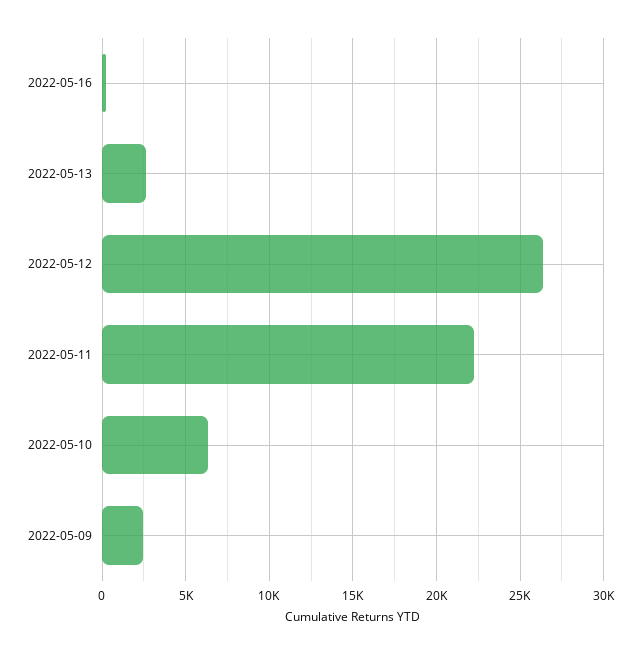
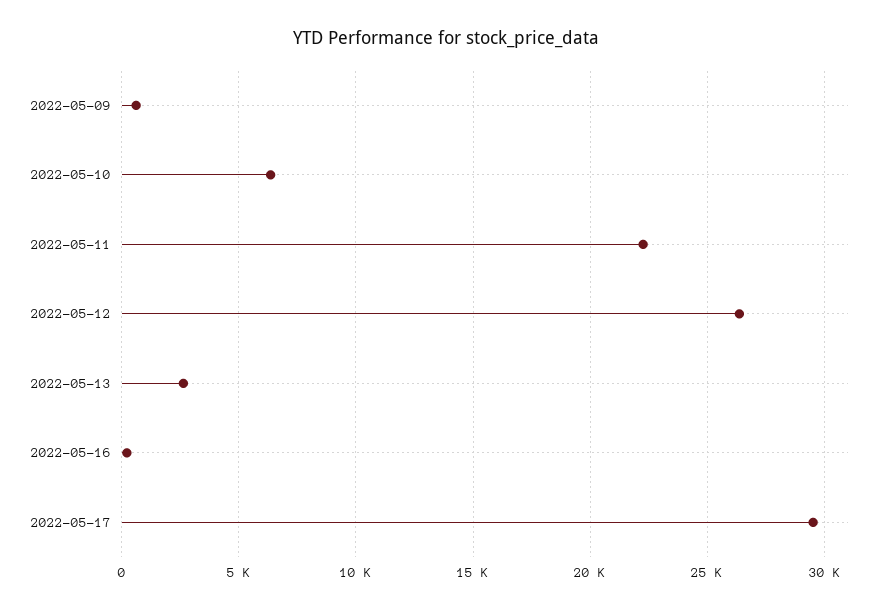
2022-05-09: 2500 -> 500
2022-05-17: none -> 29500

